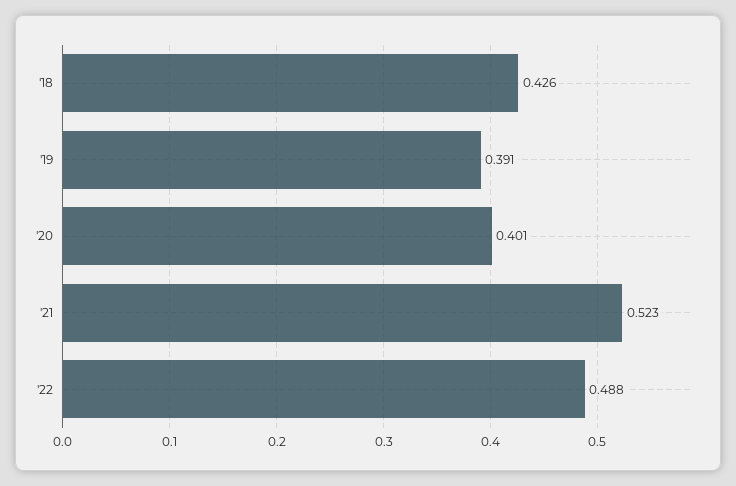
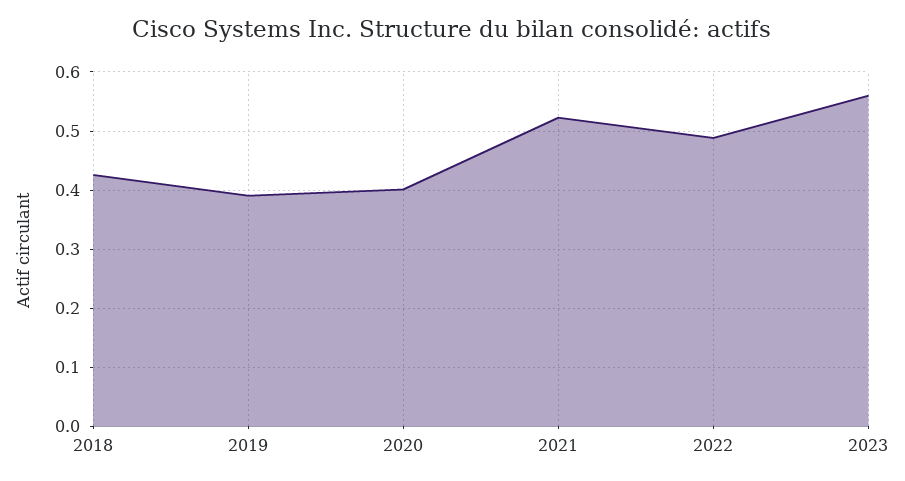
2023: none -> 0.56

